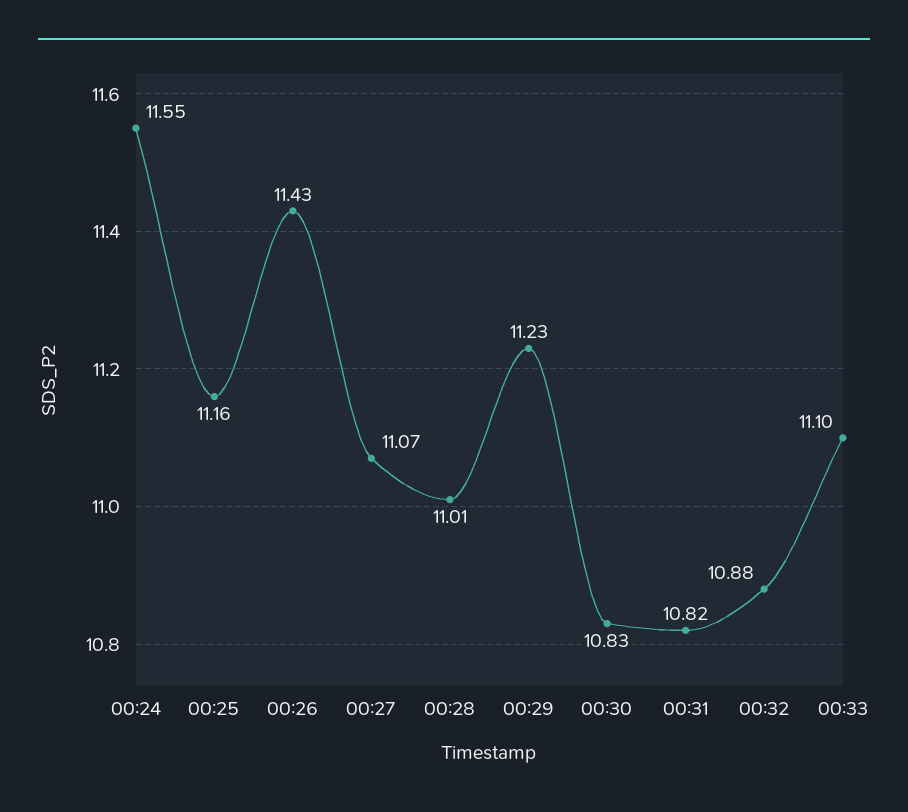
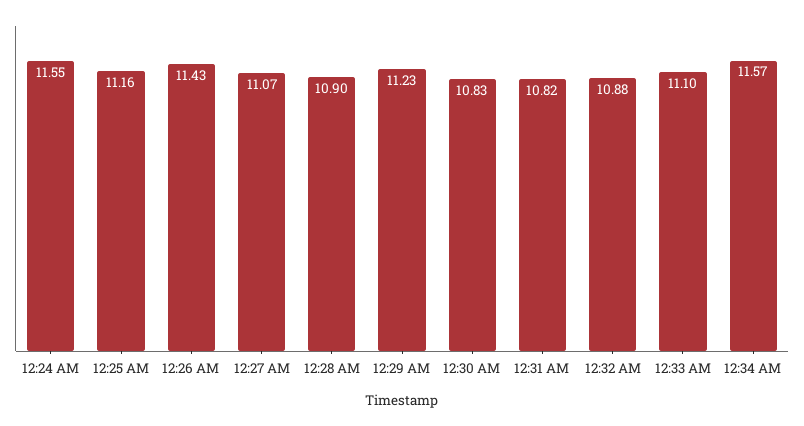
00:28: 11.01 -> 10.9
12:34 AM: none -> 11.57

